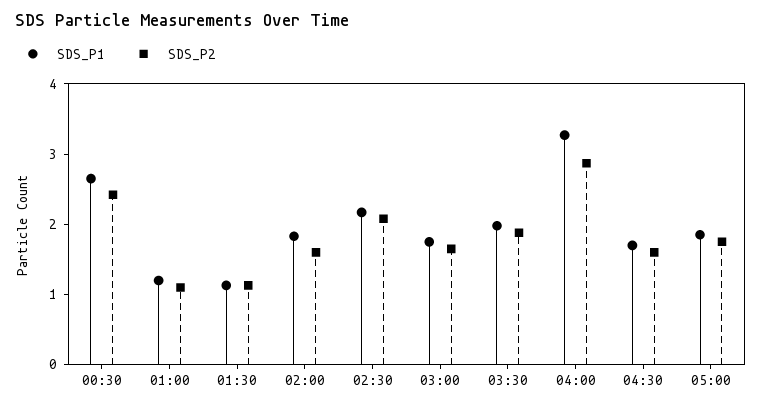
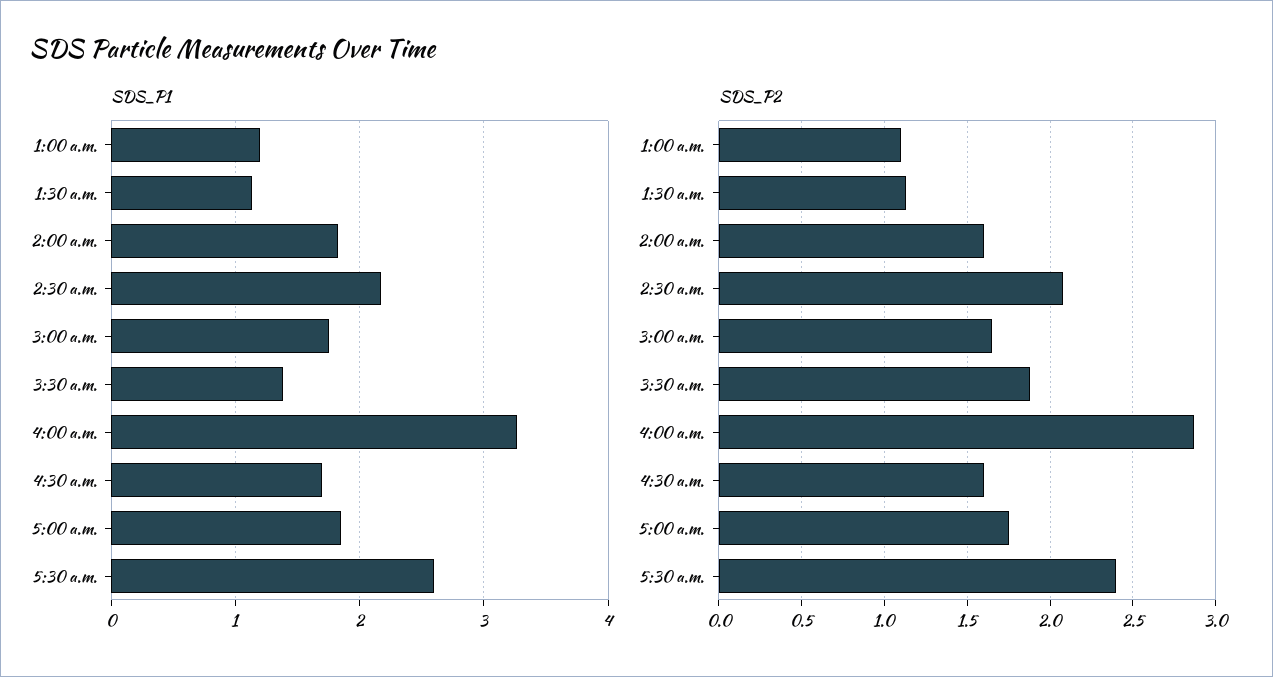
SDS_P1, 00:30: 2.6 -> none
SDS_P2, 00:30: 2.4 -> none
SDS_P1, 03:30: 2 -> 1.4
SDS_P1, 5:30 a.m.: none -> 2.6
SDS_P2, 5:30 a.m.: none -> 2.4

